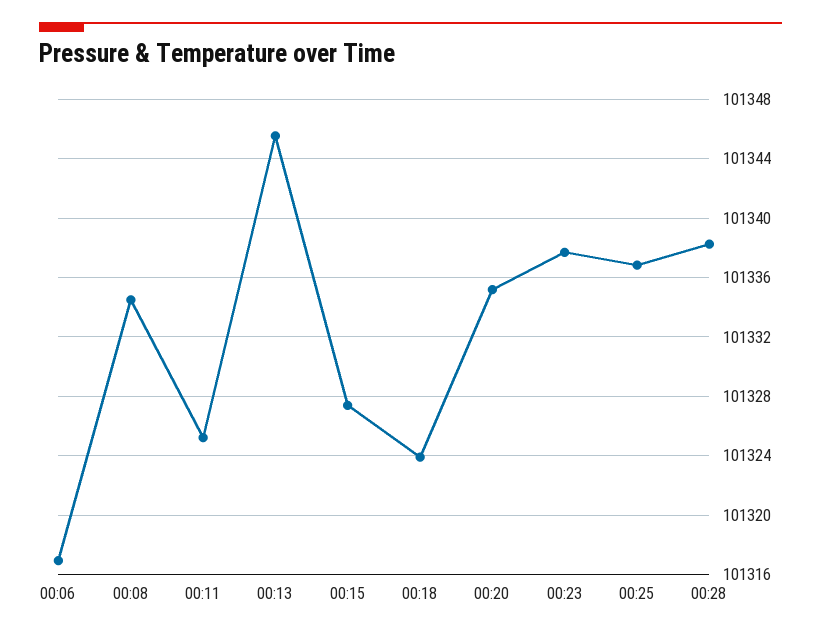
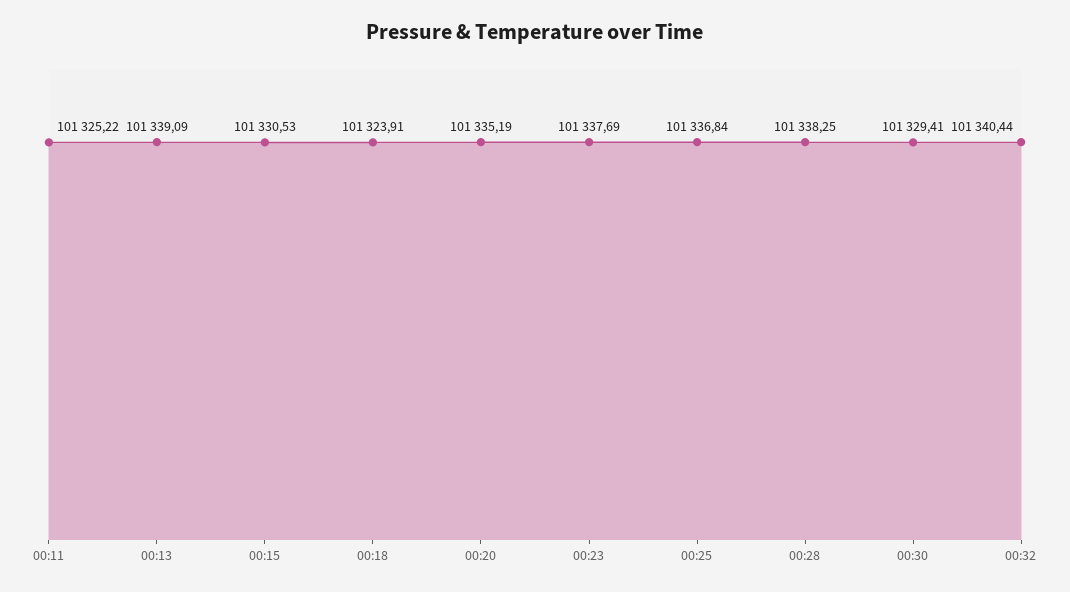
00:06: 101317 -> none
00:08: 101334.5 -> none
00:13: 101345.5 -> 101339.09
00:15: 101327.5 -> 101330.53
00:30: none -> 101329.41
00:32: none -> 101340.44

